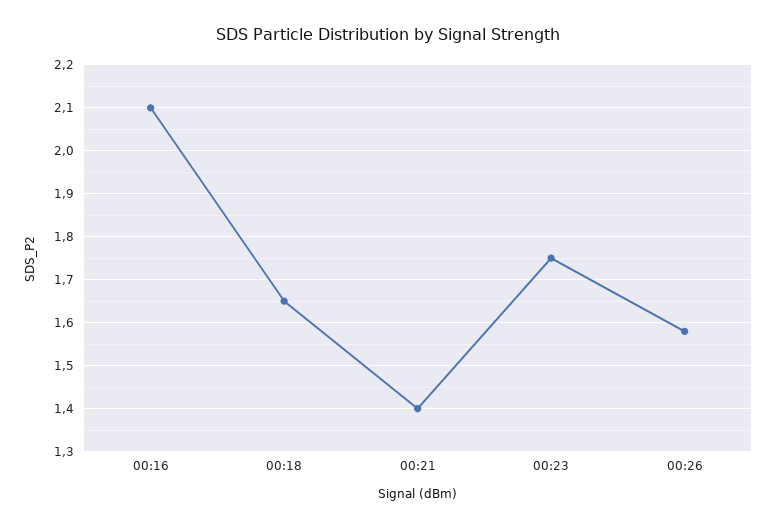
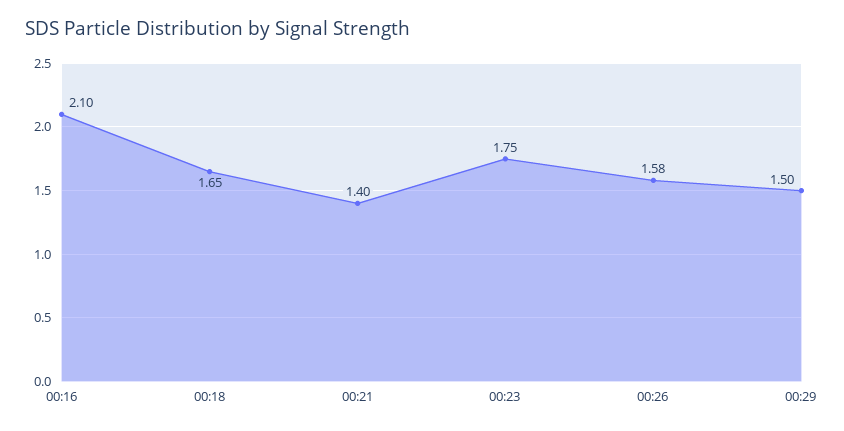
00:29: none -> 1.5

